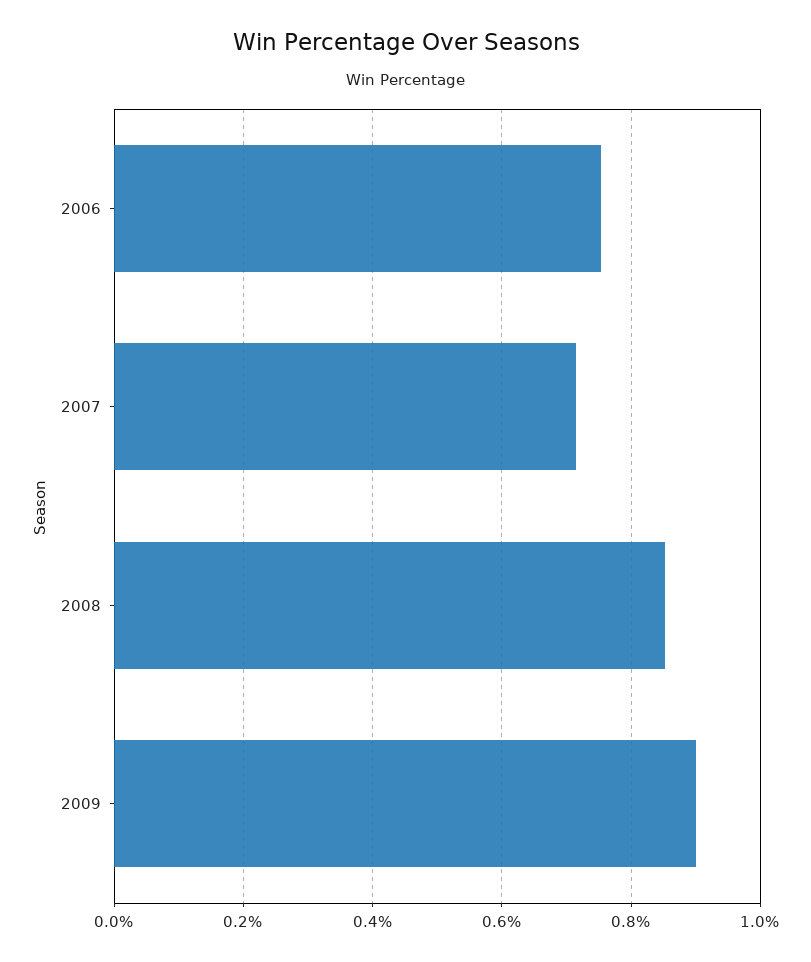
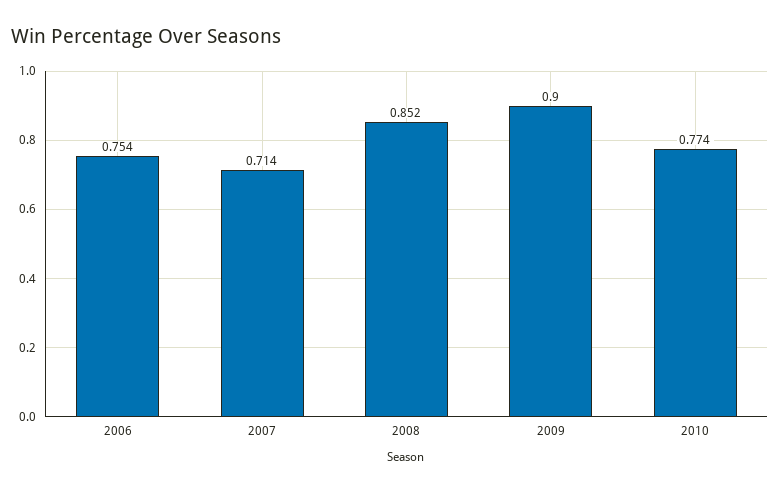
2010: none -> 0.774

